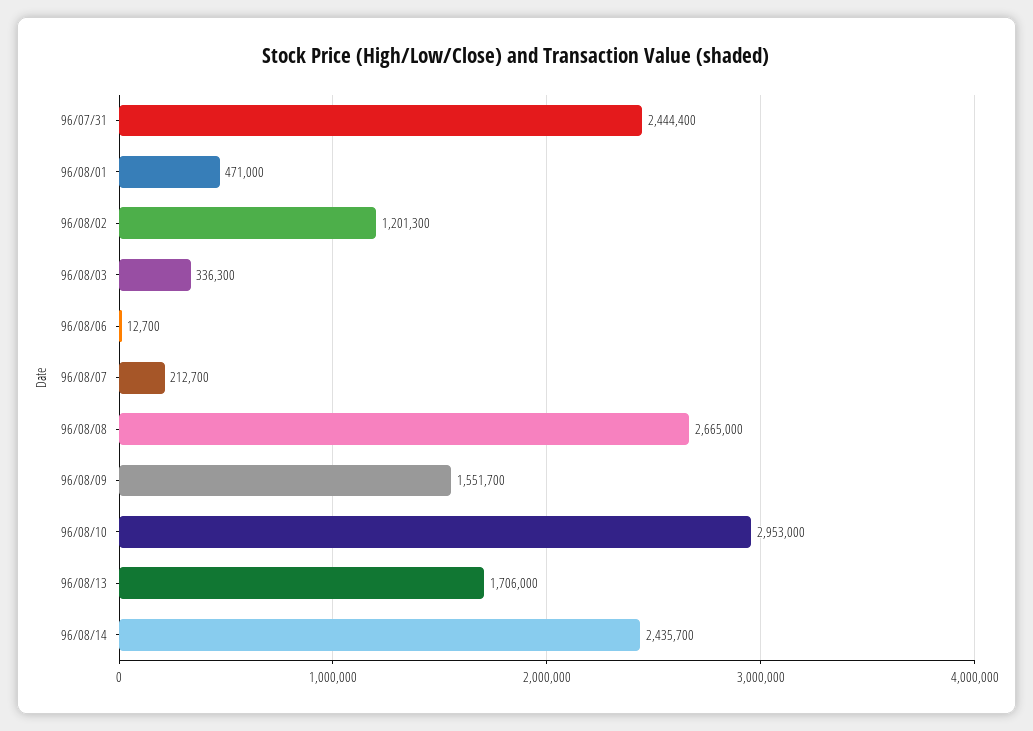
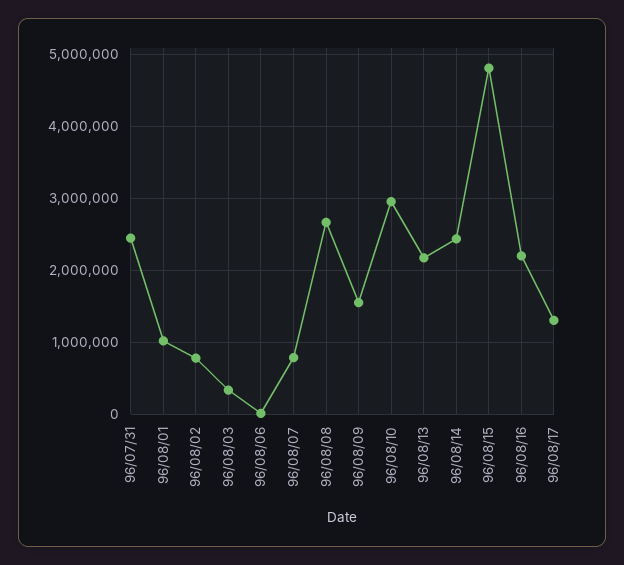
96/08/01: 471000 -> 1000000
96/08/02: 1201300 -> 800000
96/08/07: 212700 -> 800000
96/08/13: 1706000 -> 2200000
96/08/15: none -> 4800000
96/08/16: none -> 2200000
96/08/17: none -> 1300000

